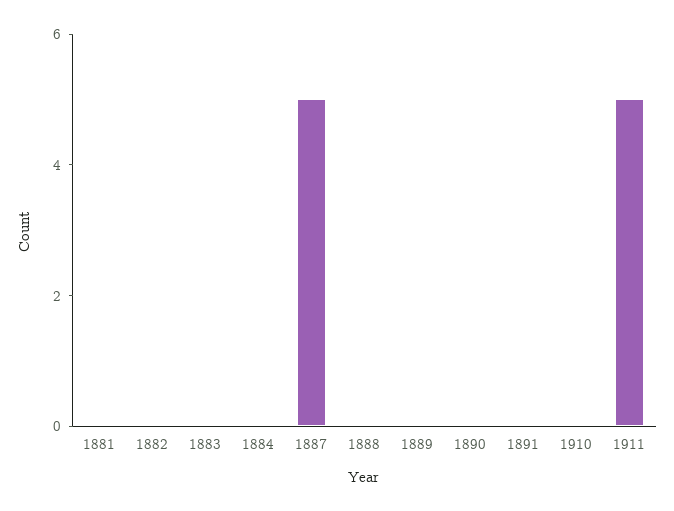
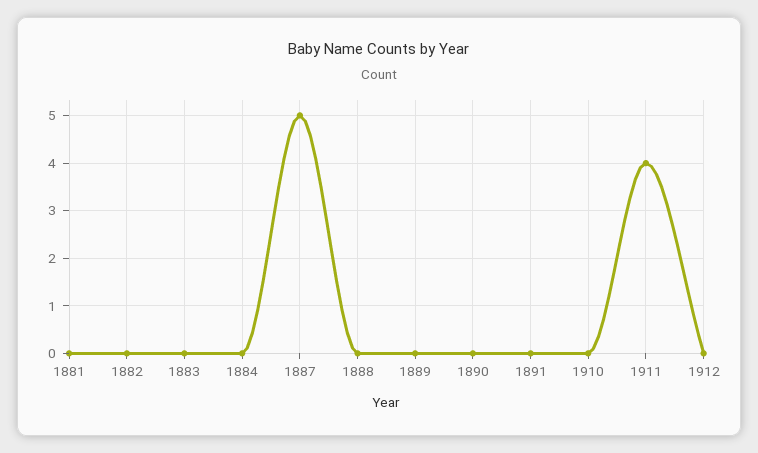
1911: 5 -> 4
1912: none -> 0

